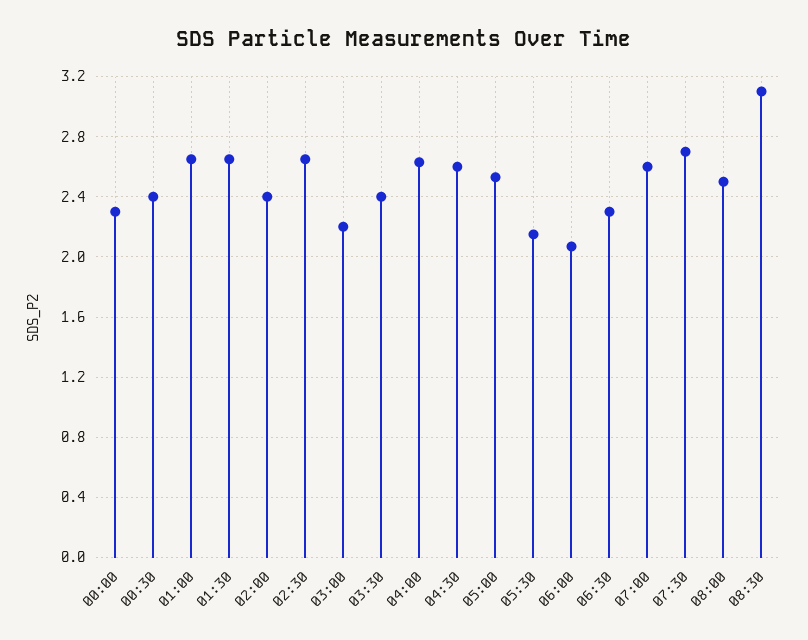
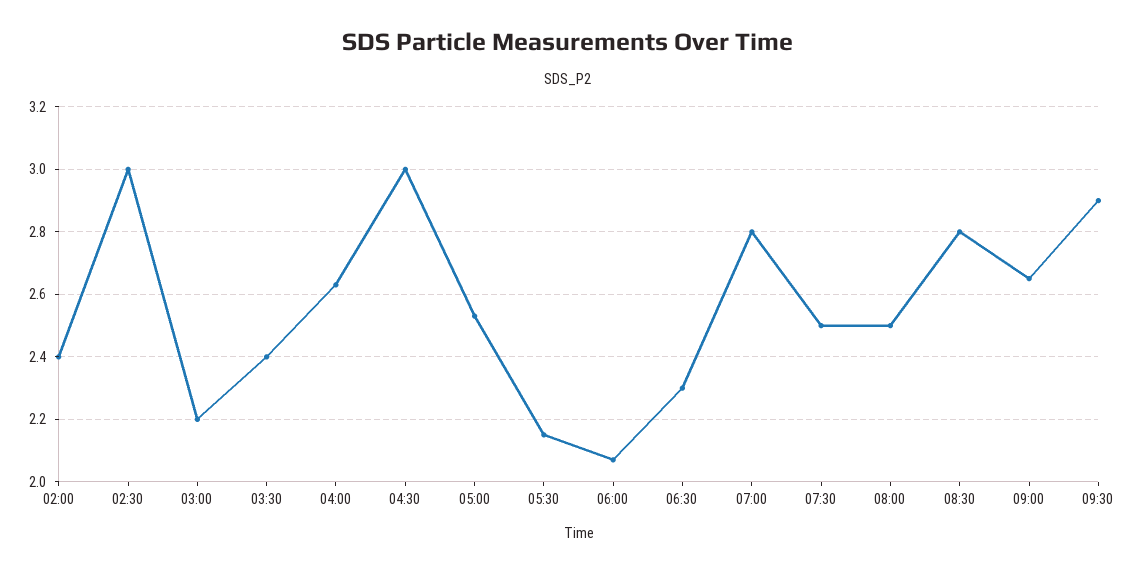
00:00: 2.3 -> none
00:30: 2.4 -> none
01:00: 2.65 -> none
01:30: 2.65 -> none
02:30: 2.65 -> 3
04:30: 2.6 -> 3
07:00: 2.6 -> 2.8
07:30: 2.7 -> 2.5
08:30: 3.1 -> 2.8
09:00: none -> 2.65
09:30: none -> 2.9

